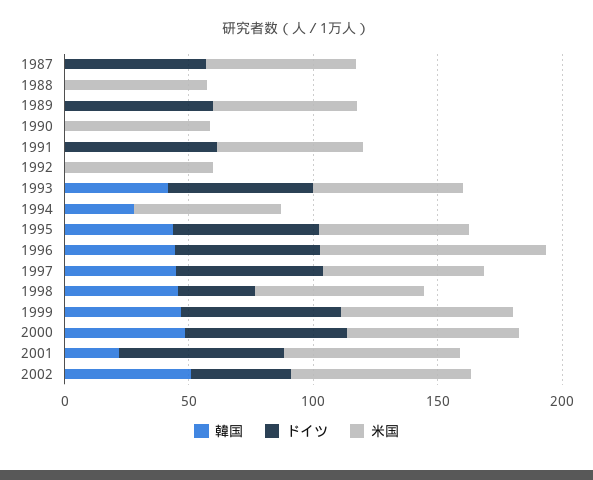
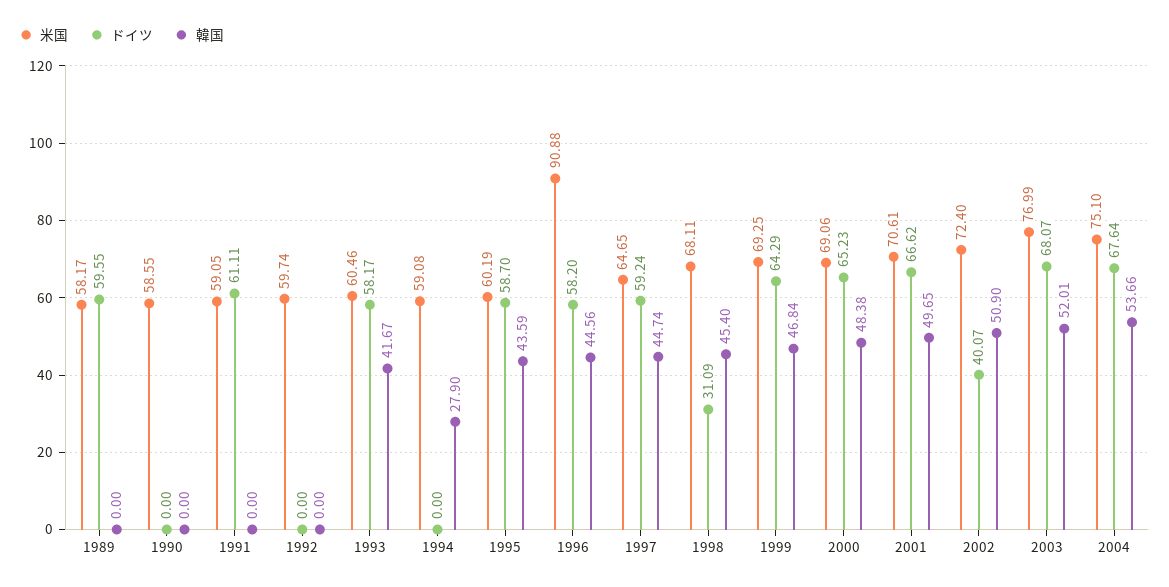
韓国, 1987: 0 -> none
ドイツ, 1987: 60 -> none
米国, 1987: 60 -> none
韓国, 1988: 0 -> none
ドイツ, 1988: 0 -> none
米国, 1988: 60 -> none
韓国, 2001: 20 -> 49.65
米国, 2003: none -> 76.99
ドイツ, 2003: none -> 68.07
韓国, 2003: none -> 52.01
米国, 2004: none -> 75.1
ドイツ, 2004: none -> 67.64
韓国, 2004: none -> 53.66

